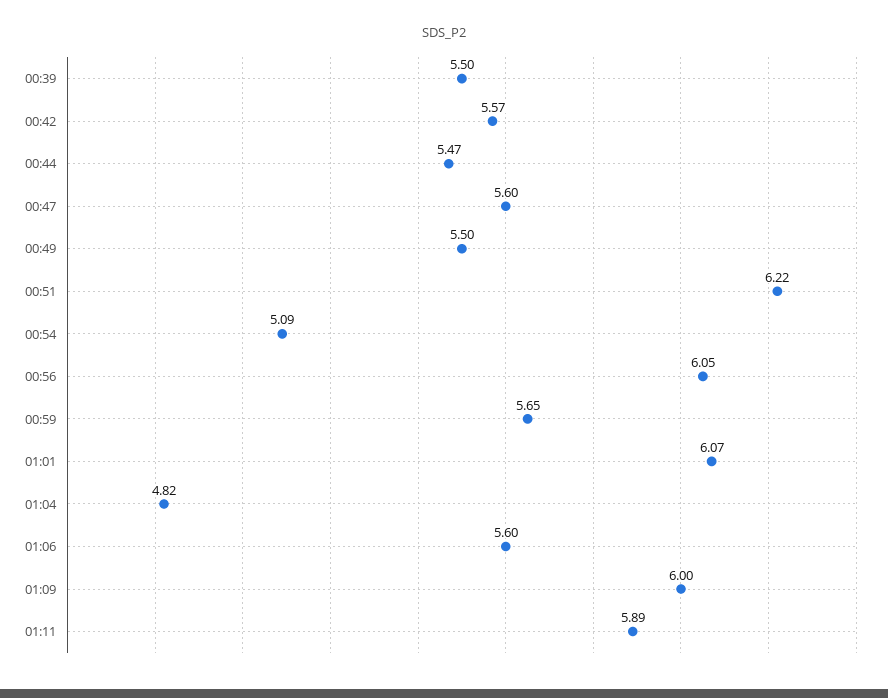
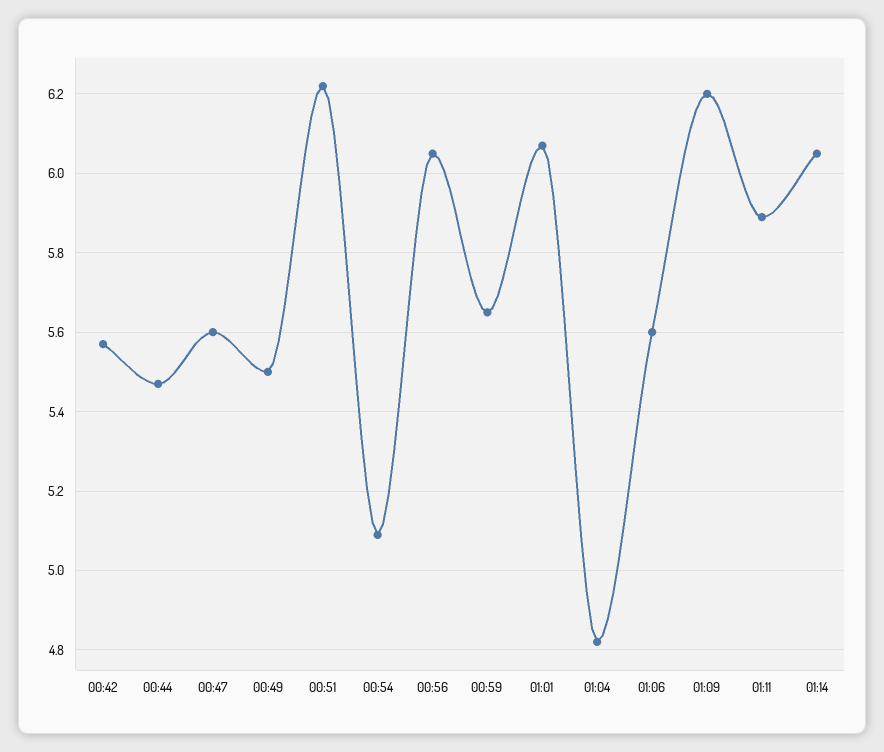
00:39: 5.5 -> none
01:09: 6 -> 6.2
01:14: none -> 6.05

